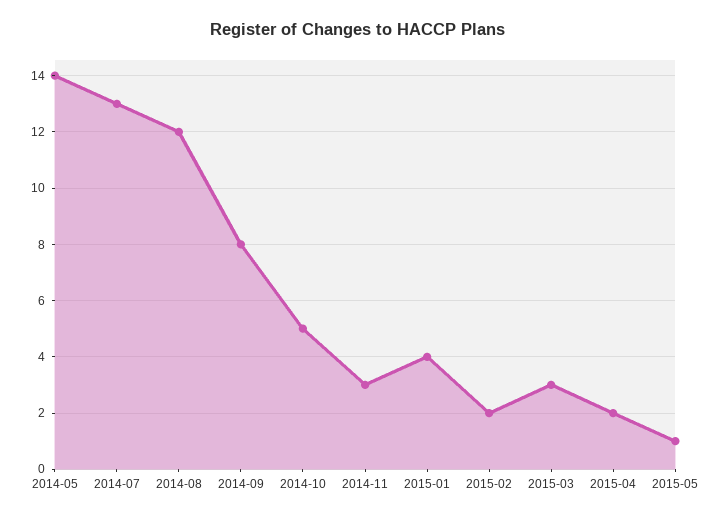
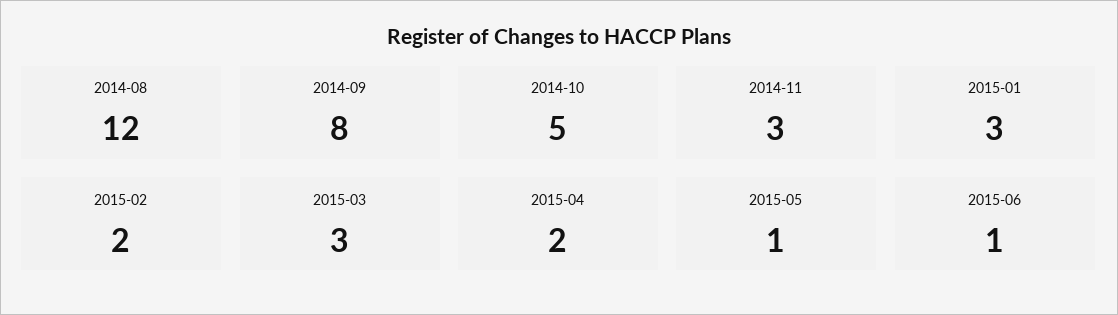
2014-05: 14 -> none
2014-07: 13 -> none
2015-01: 4 -> 3
2015-06: none -> 1

